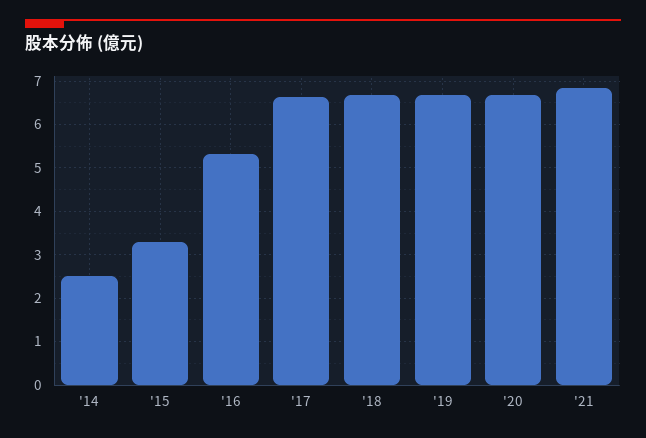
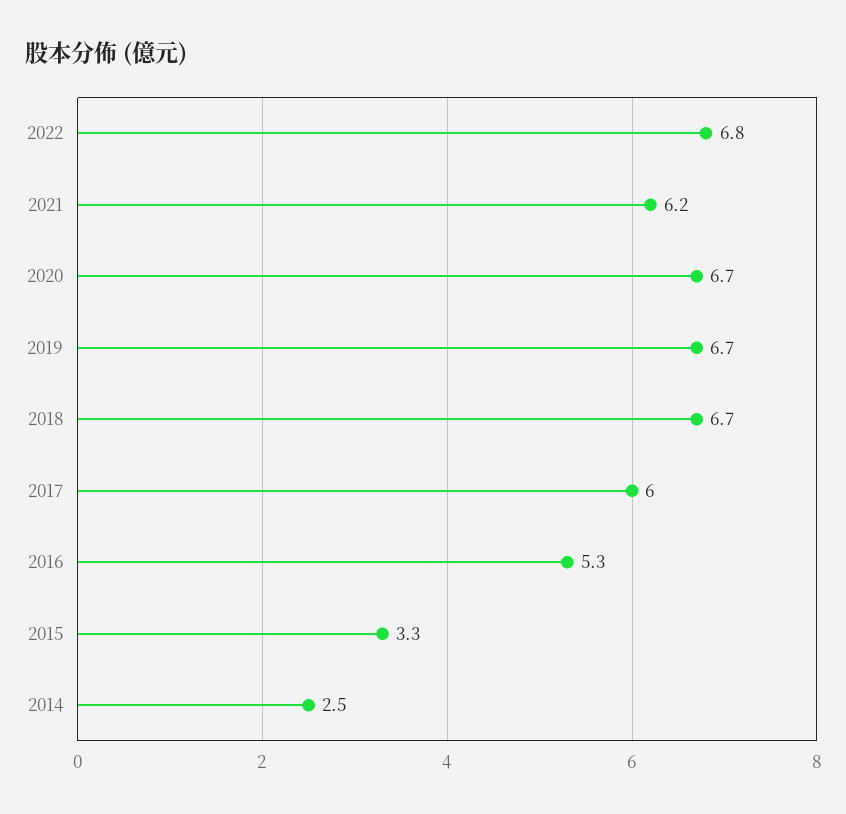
'17: 6.6 -> 6
'21: 6.8 -> 6.2
2022: none -> 6.8

